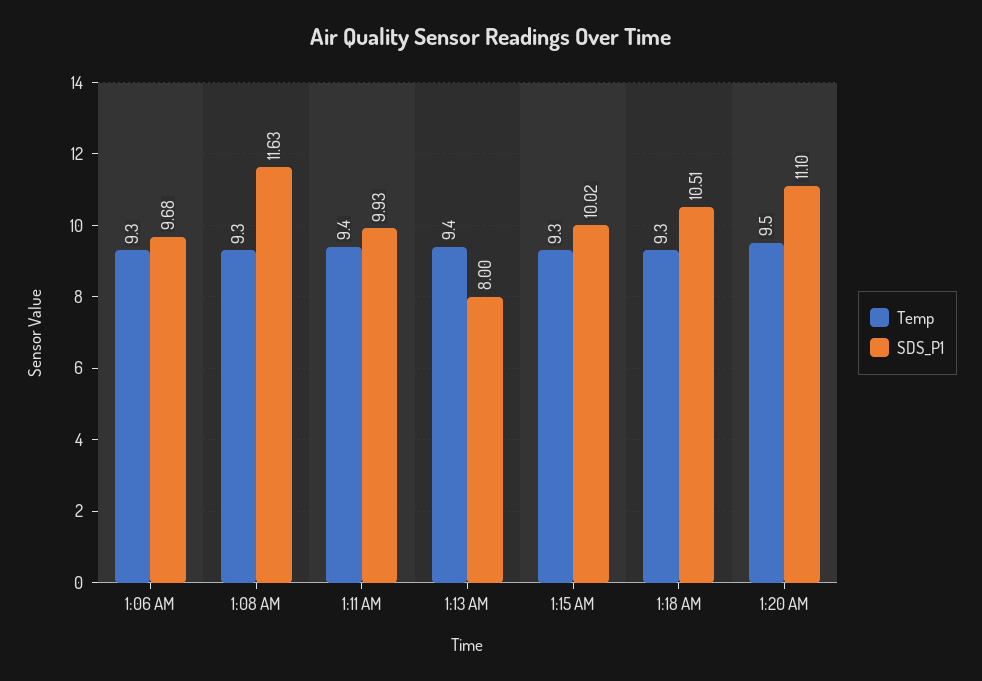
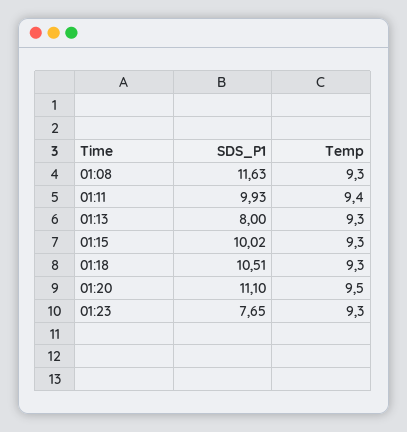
Temp, 1:06 AM: 9.3 -> none
SDS_P1, 1:06 AM: 9.68 -> none
Temp, 1:13 AM: 9.4 -> 9.3
SDS_P1, 01:23: none -> 7.65
Temp, 01:23: none -> 9.3

